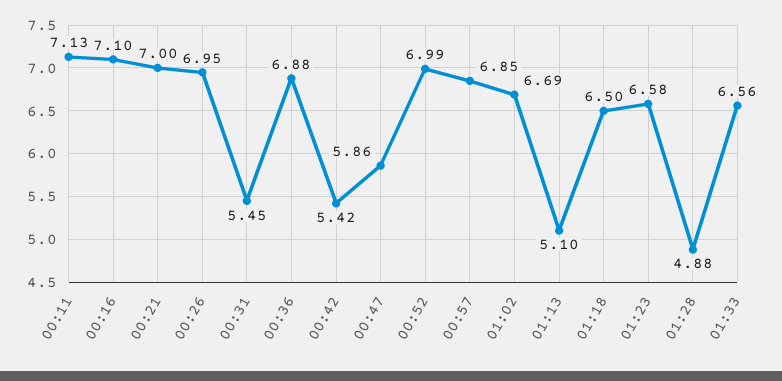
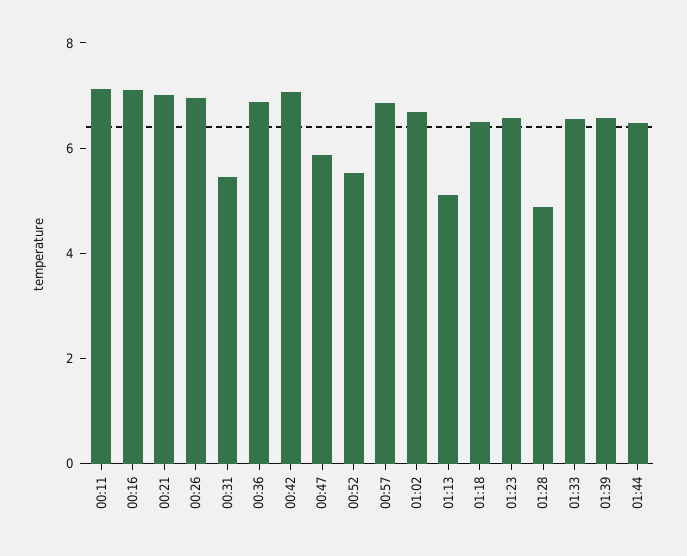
00:42: 5.42 -> 7
00:52: 6.99 -> 5.5
01:39: none -> 6.5
01:44: none -> 6.5

